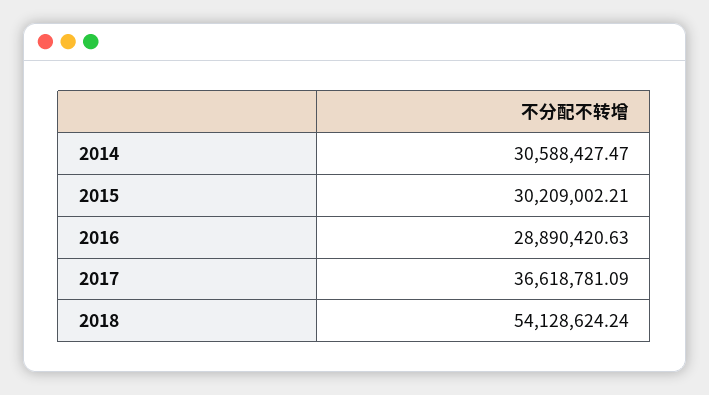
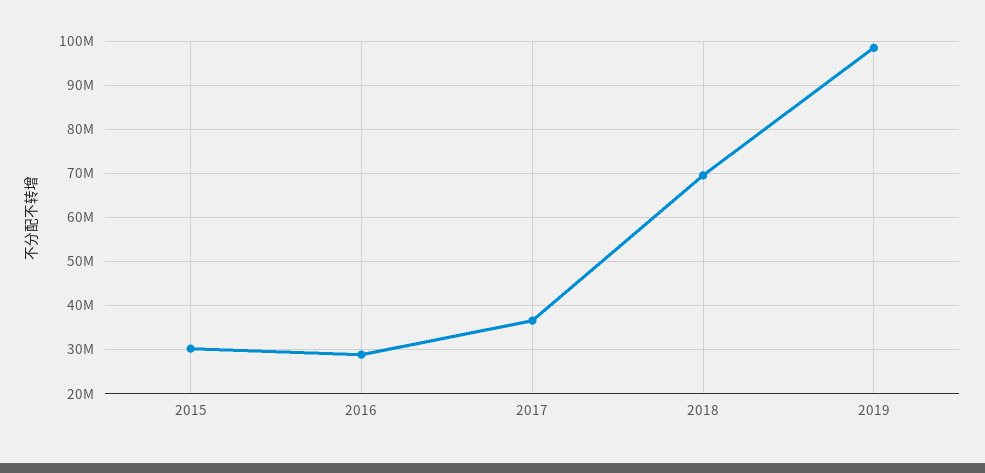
2014: 30588427.47 -> none
2018: 54128624.24 -> 70000000
2019: none -> 98000000

